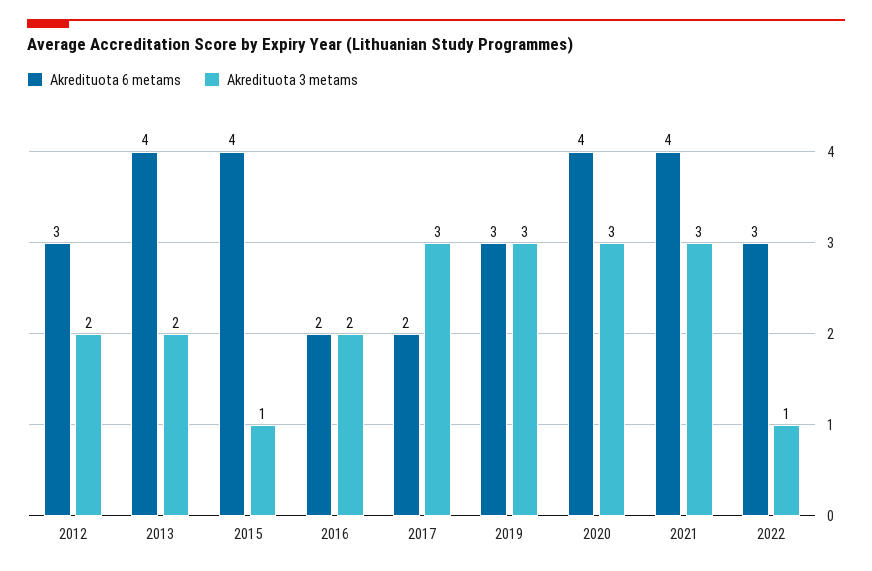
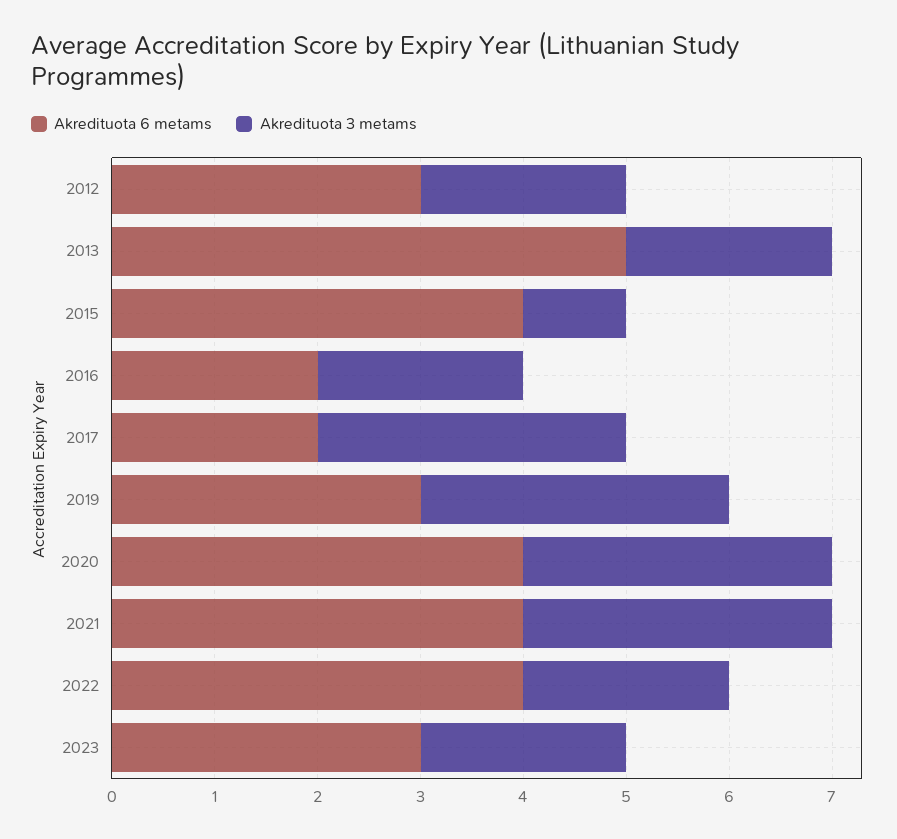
Akredituota 6 metams, 2013: 4 -> 5
Akredituota 6 metams, 2022: 3 -> 4
Akredituota 3 metams, 2022: 1 -> 2
Akredituota 6 metams, 2023: none -> 3
Akredituota 3 metams, 2023: none -> 2

